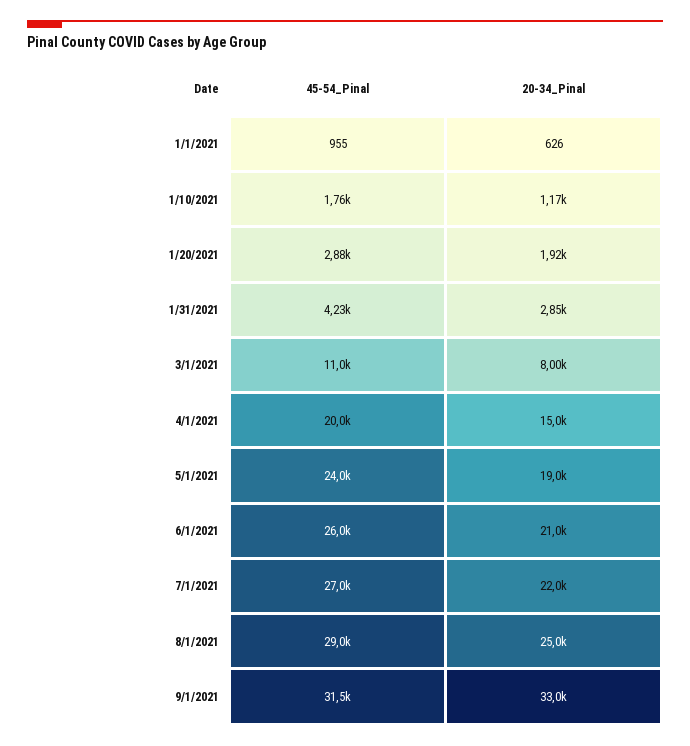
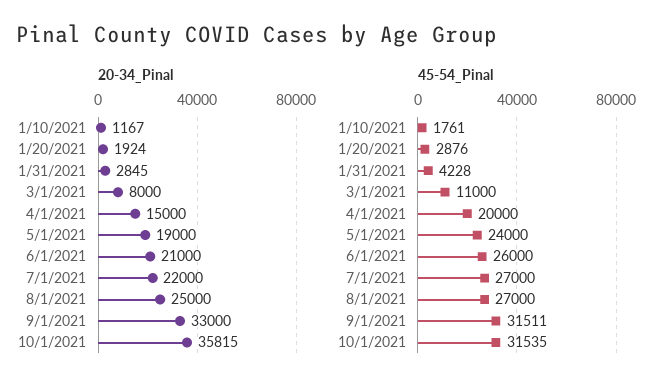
45-54_Pinal, 1/1/2021: 955 -> none
20-34_Pinal, 1/1/2021: 626 -> none
45-54_Pinal, 8/1/2021: 29000 -> 27000
20-34_Pinal, 10/1/2021: none -> 35815
45-54_Pinal, 10/1/2021: none -> 31535

